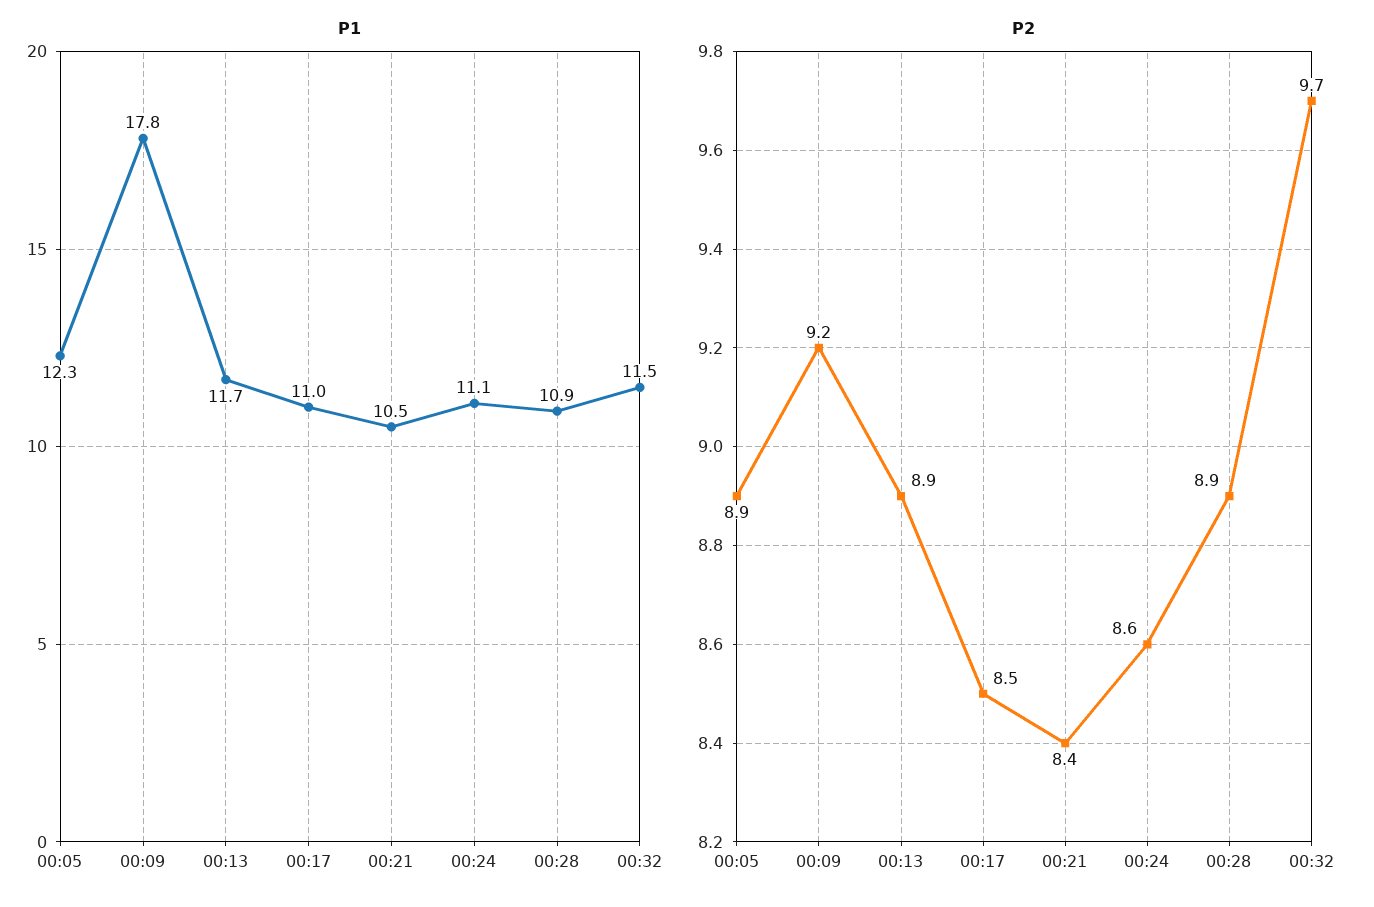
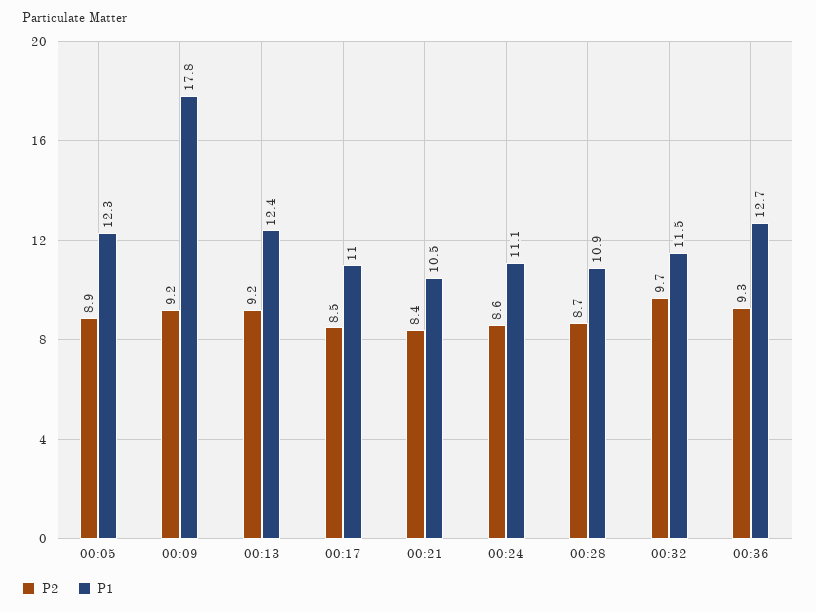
P1, 00:13: 11.7 -> 12.4
P2, 00:13: 8.9 -> 9.2
P2, 00:28: 8.9 -> 8.7
P2, 00:36: none -> 9.3
P1, 00:36: none -> 12.7

